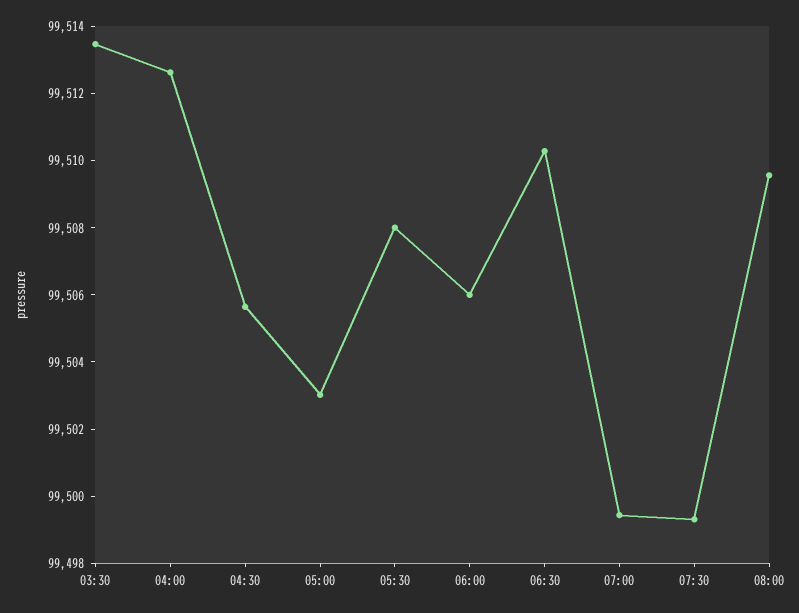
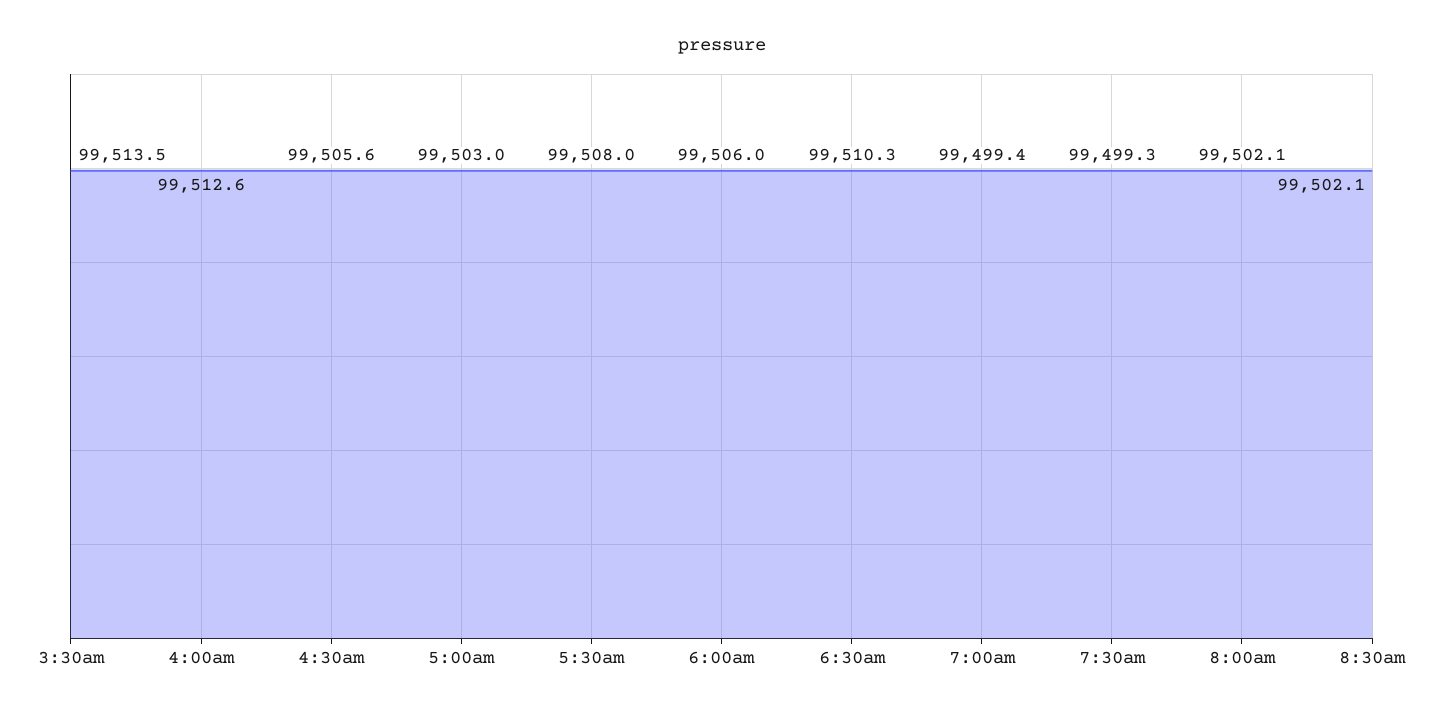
08:00: 99509.5 -> 99502.1
8:30am: none -> 99502.1

